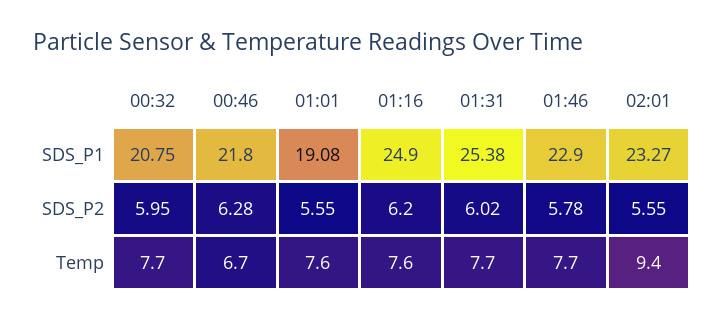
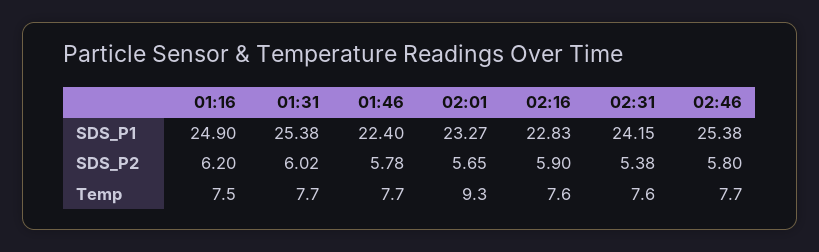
00:32, SDS_P1: 20.75 -> none
00:46, SDS_P1: 21.8 -> none
01:01, SDS_P1: 19.08 -> none
01:46, SDS_P1: 22.9 -> 22.4
00:32, SDS_P2: 5.95 -> none
00:46, SDS_P2: 6.28 -> none
01:01, SDS_P2: 5.55 -> none
02:01, SDS_P2: 5.55 -> 5.65
00:32, Temp: 7.7 -> none
00:46, Temp: 6.7 -> none
01:01, Temp: 7.6 -> none
01:16, Temp: 7.6 -> 7.5
02:01, Temp: 9.4 -> 9.3
02:16, SDS_P1: none -> 22.83
02:31, SDS_P1: none -> 24.15
02:46, SDS_P1: none -> 25.38
02:16, SDS_P2: none -> 5.9
02:31, SDS_P2: none -> 5.38
02:46, SDS_P2: none -> 5.8
02:16, Temp: none -> 7.6
02:31, Temp: none -> 7.6
02:46, Temp: none -> 7.7

